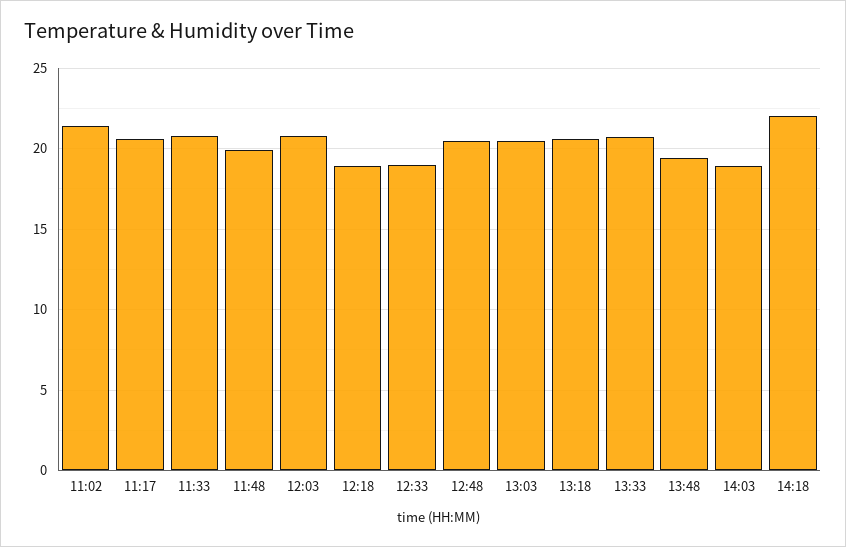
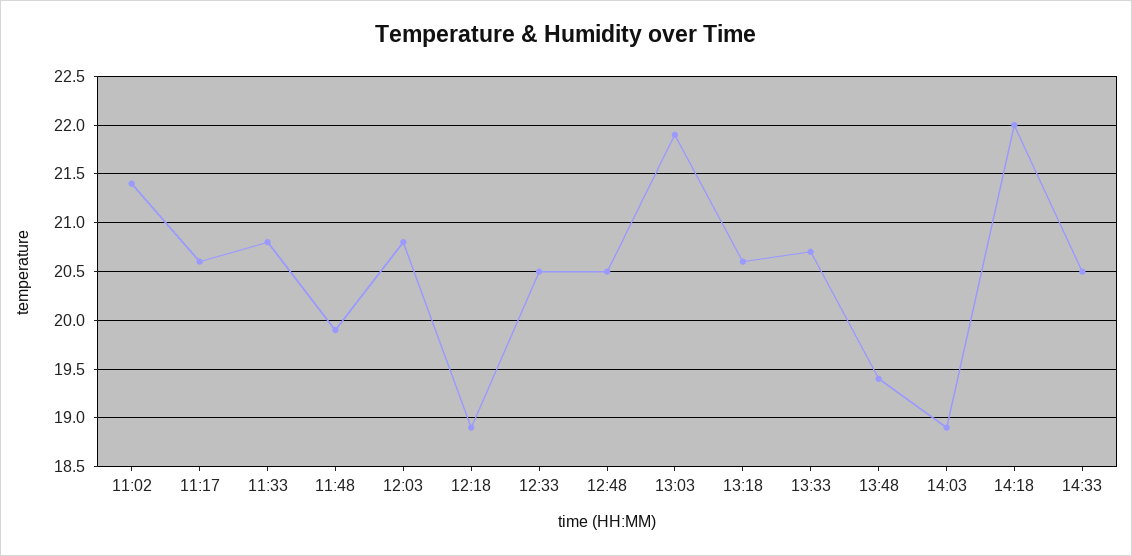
12:33: 19 -> 20.5
13:03: 20.5 -> 21.9
14:33: none -> 20.5

